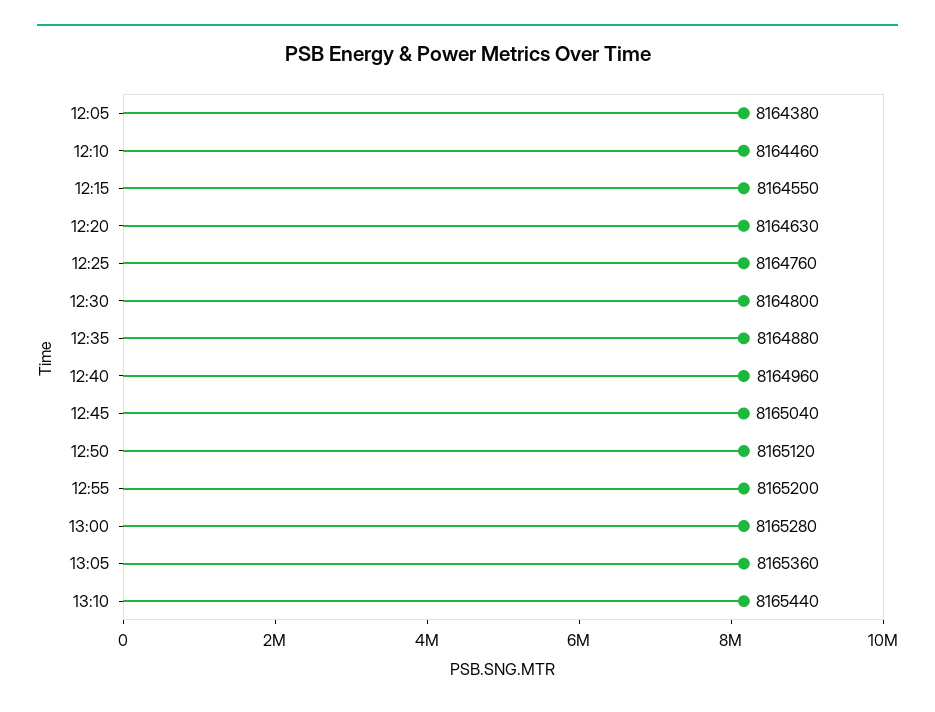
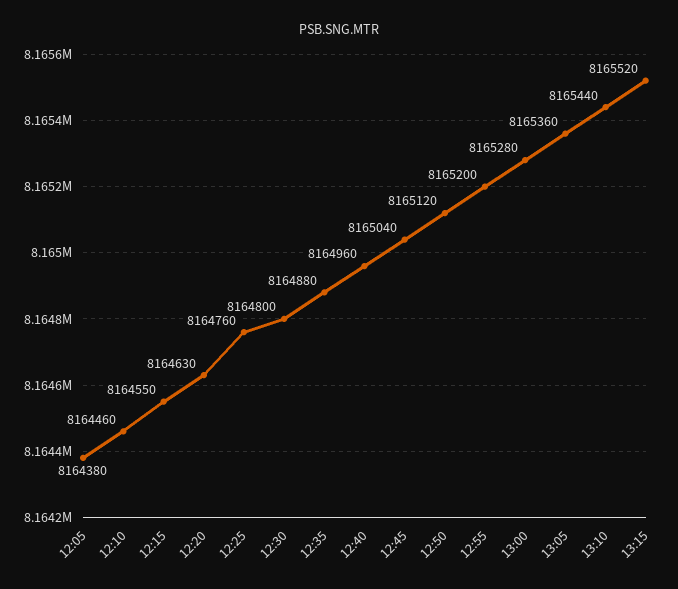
13:15: none -> 8165520

